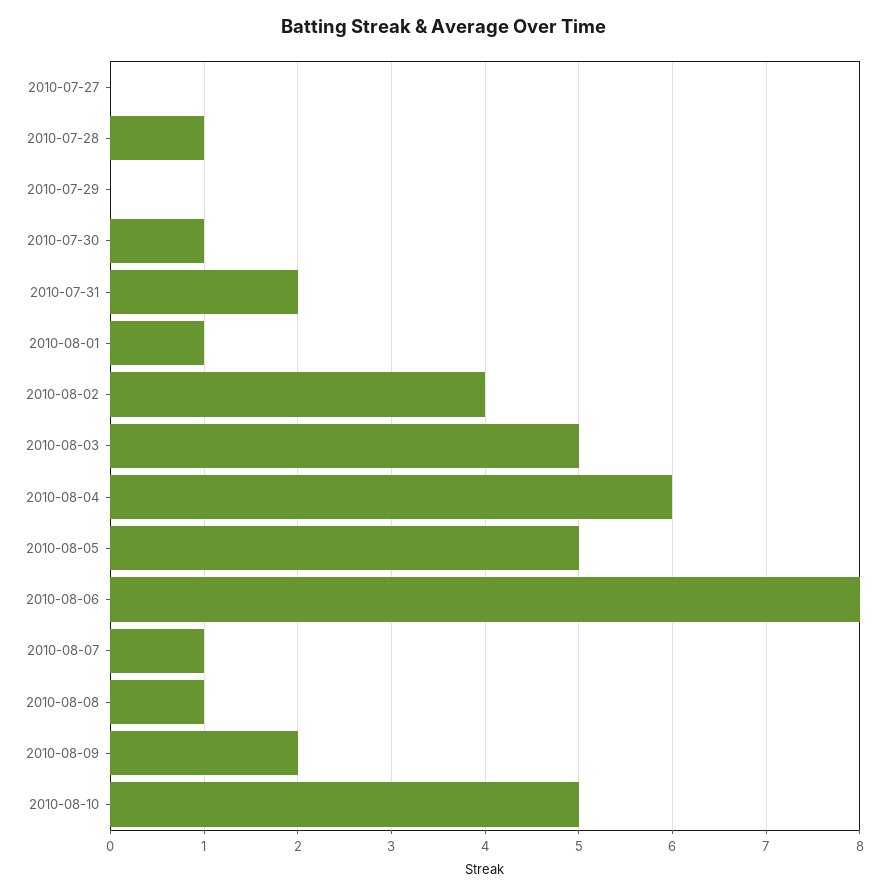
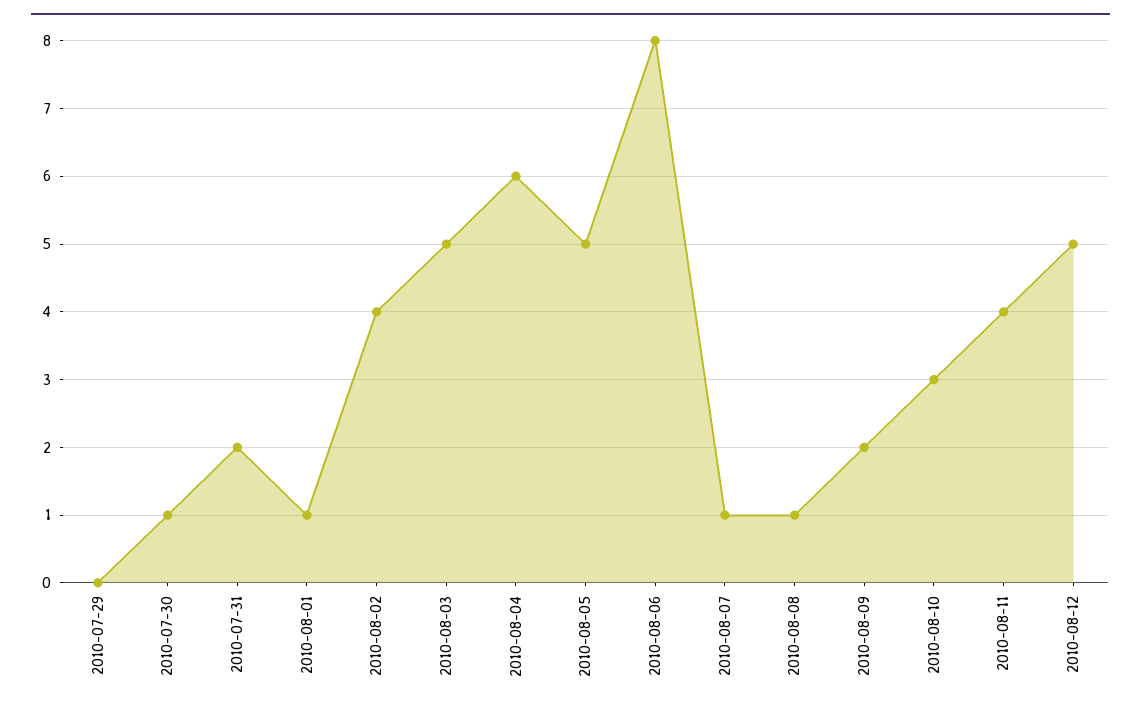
2010-07-27: 0 -> none
2010-07-28: 1 -> none
2010-08-10: 5 -> 3
2010-08-11: none -> 4
2010-08-12: none -> 5

